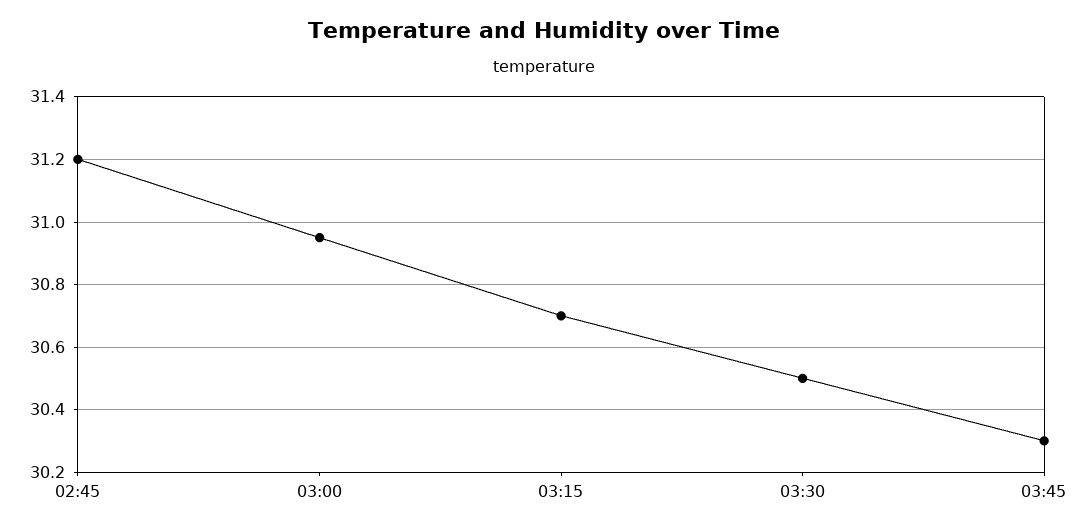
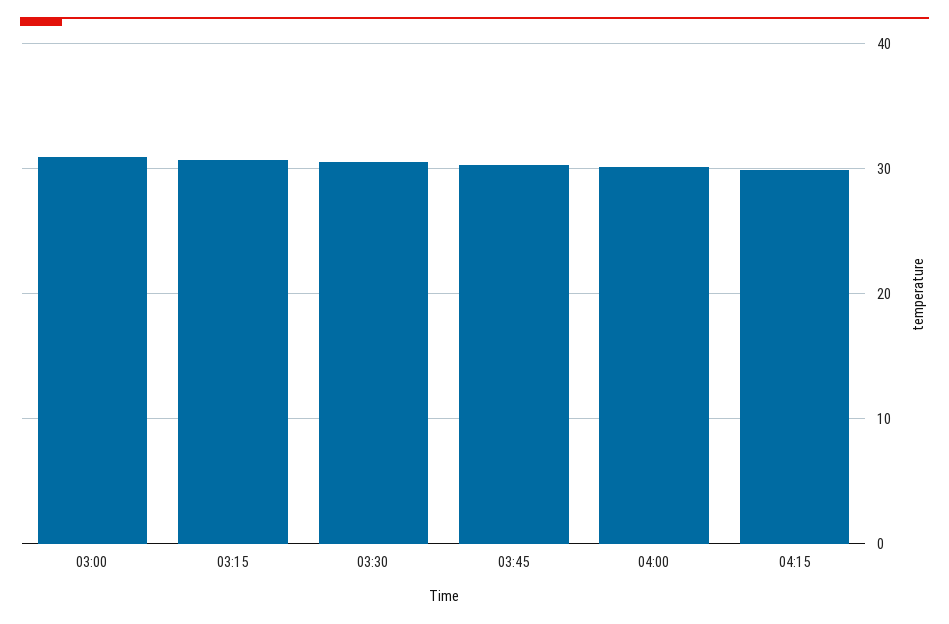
02:45: 31.2 -> none
04:00: none -> 30
04:15: none -> 30

